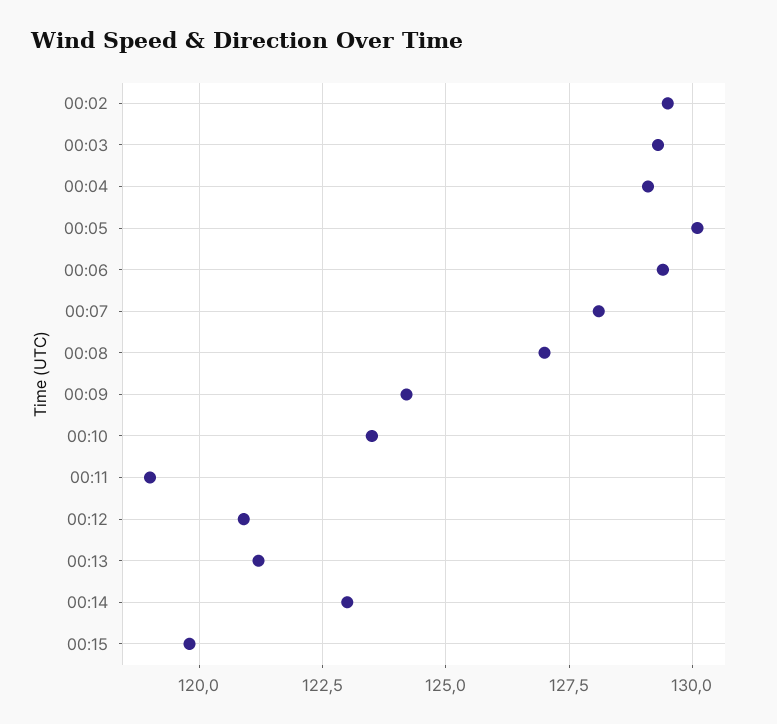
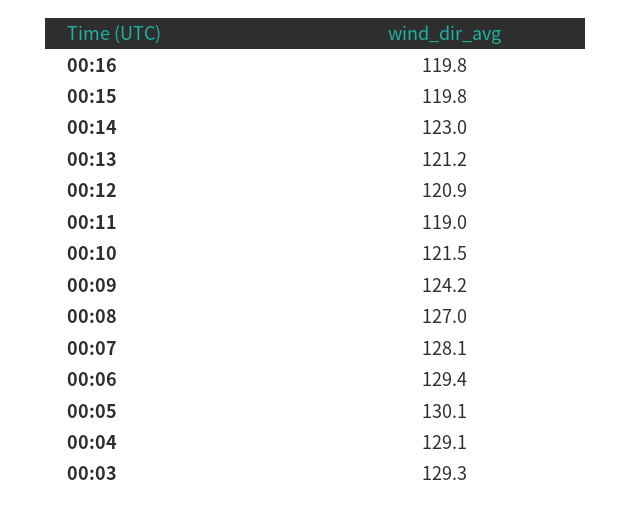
00:02: 129.5 -> none
00:10: 123.5 -> 121.5
00:16: none -> 119.8

